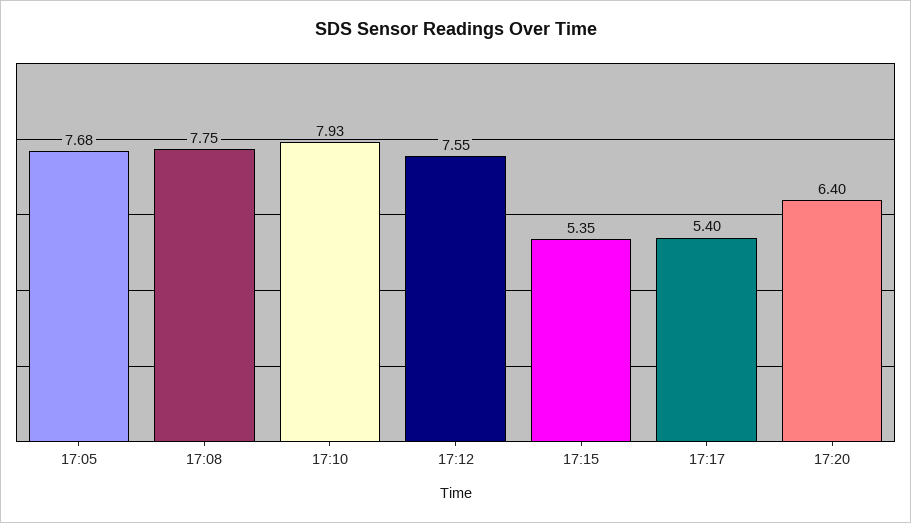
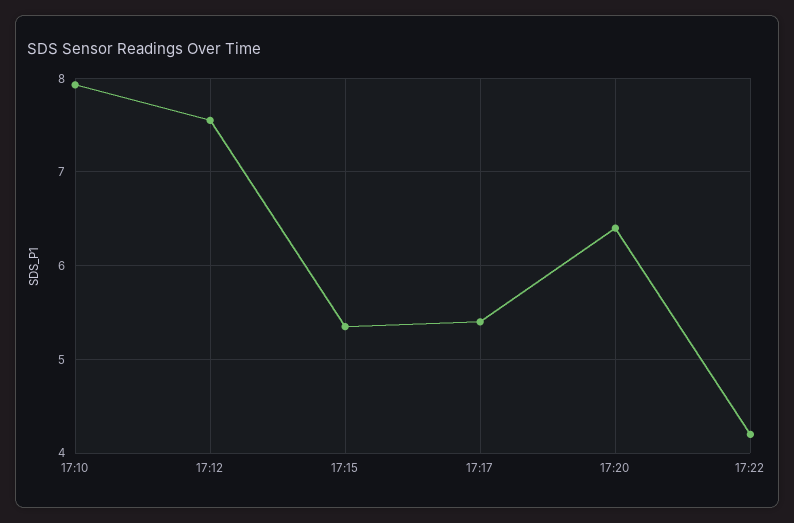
17:05: 7.68 -> none
17:08: 7.75 -> none
17:22: none -> 4.2

